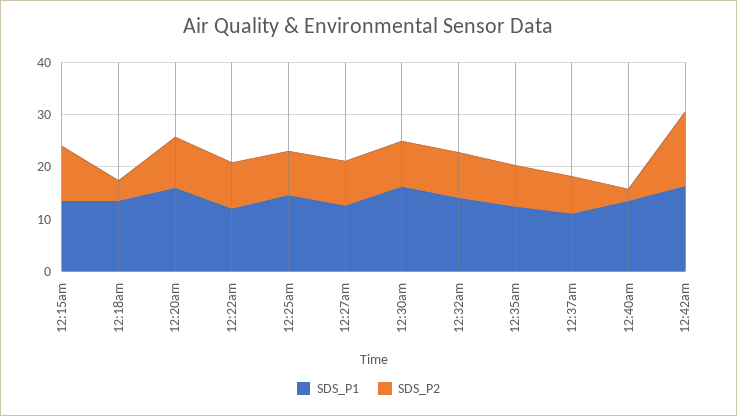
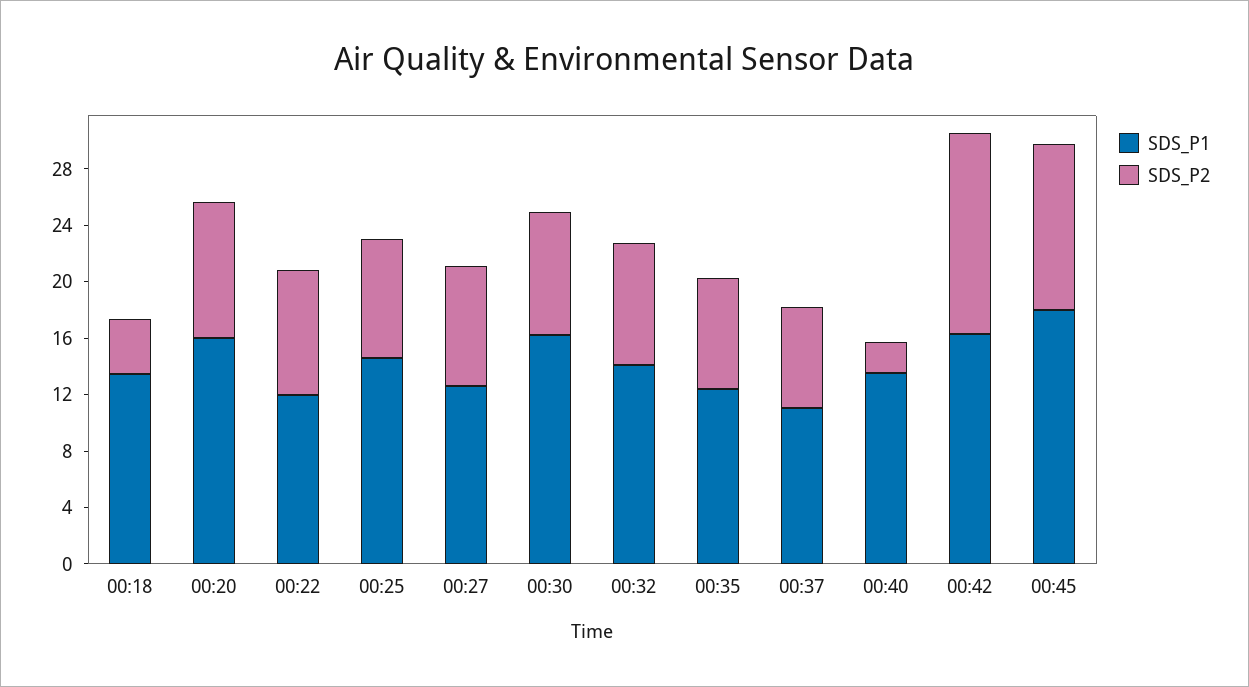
SDS_P1, 12:15am: 14 -> none
SDS_P2, 12:15am: 10 -> none
SDS_P1, 00:45: none -> 18
SDS_P2, 00:45: none -> 12

